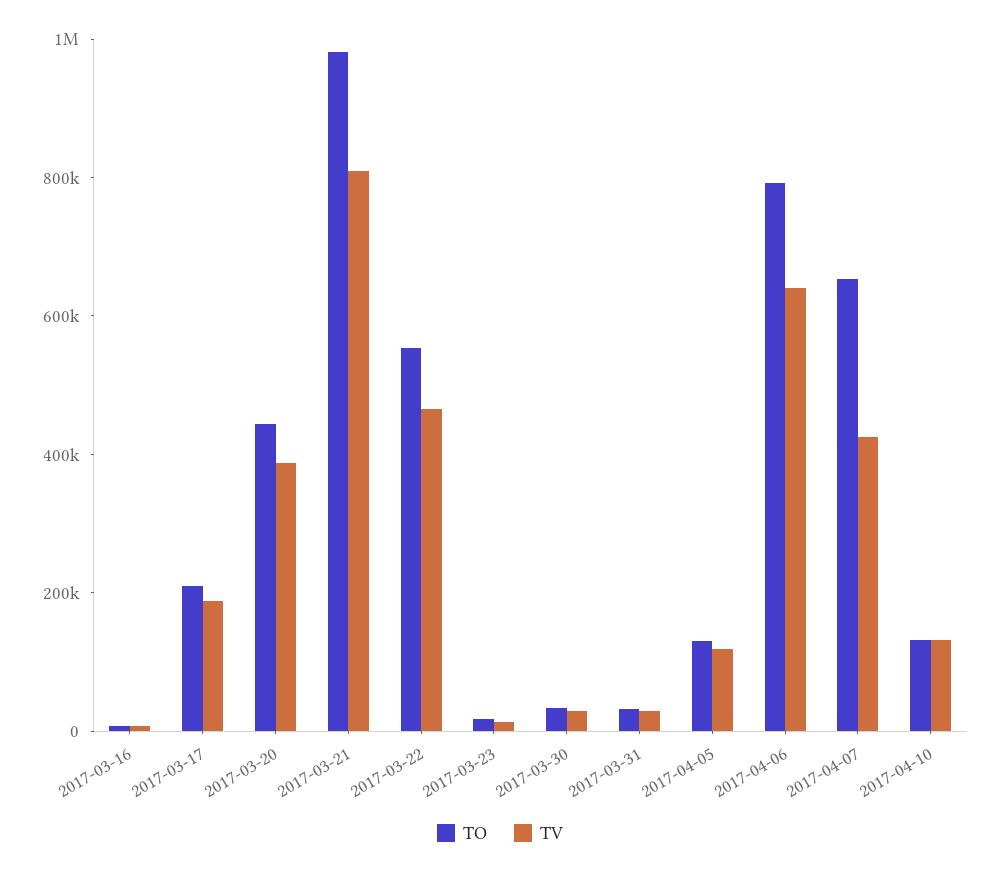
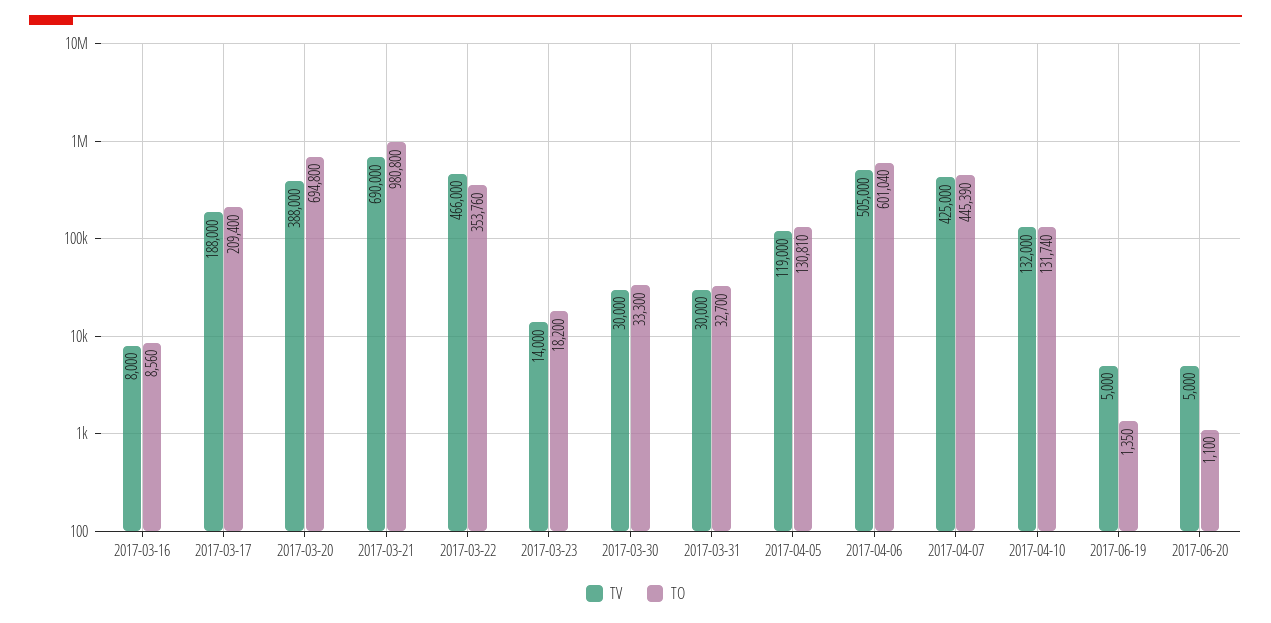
TO, 2017-03-20: 450000 -> 694800
TV, 2017-03-21: 800000 -> 690000
TO, 2017-03-22: 550000 -> 353760
TO, 2017-04-06: 800000 -> 601040
TV, 2017-04-06: 650000 -> 505000
TO, 2017-04-07: 650000 -> 445390
TV, 2017-06-19: none -> 5000
TO, 2017-06-19: none -> 1350
TV, 2017-06-20: none -> 5000
TO, 2017-06-20: none -> 1100

